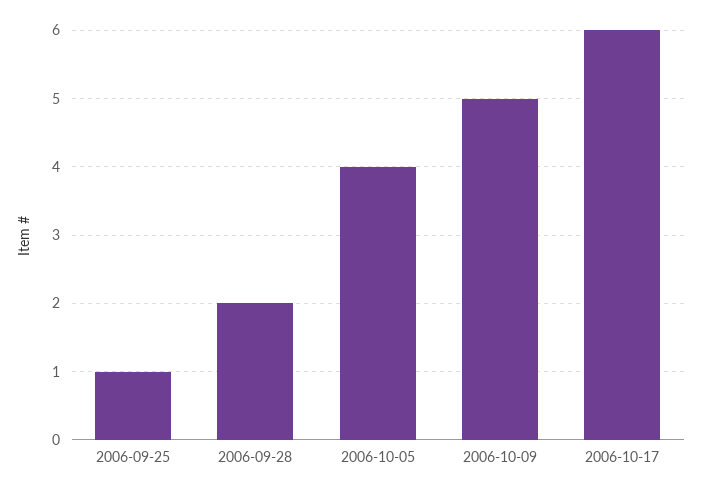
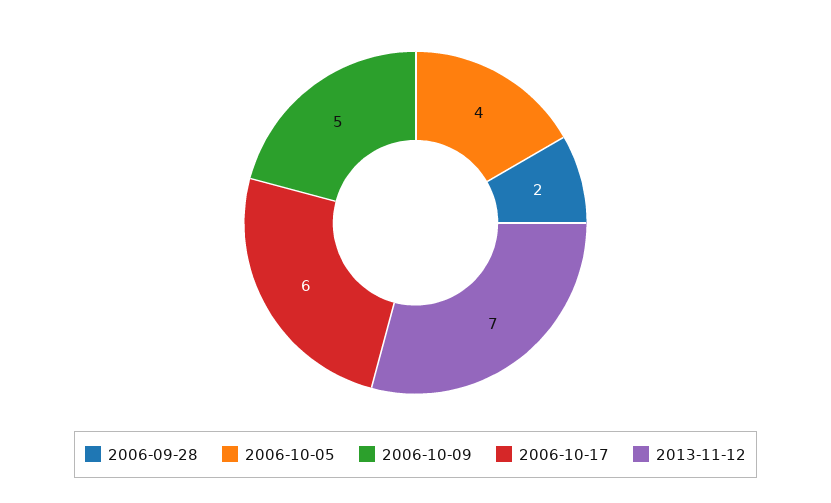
2006-09-25: 1 -> none
2013-11-12: none -> 7

